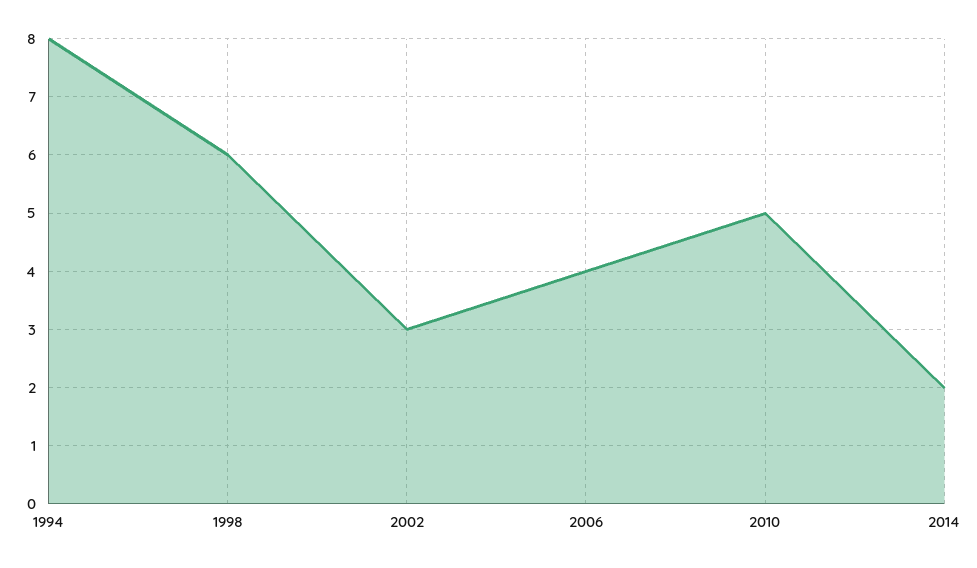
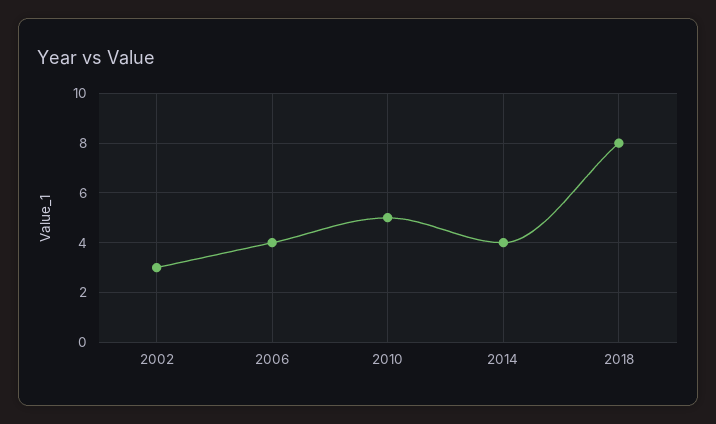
1994: 8 -> none
1998: 6 -> none
2014: 2 -> 4
2018: none -> 8

